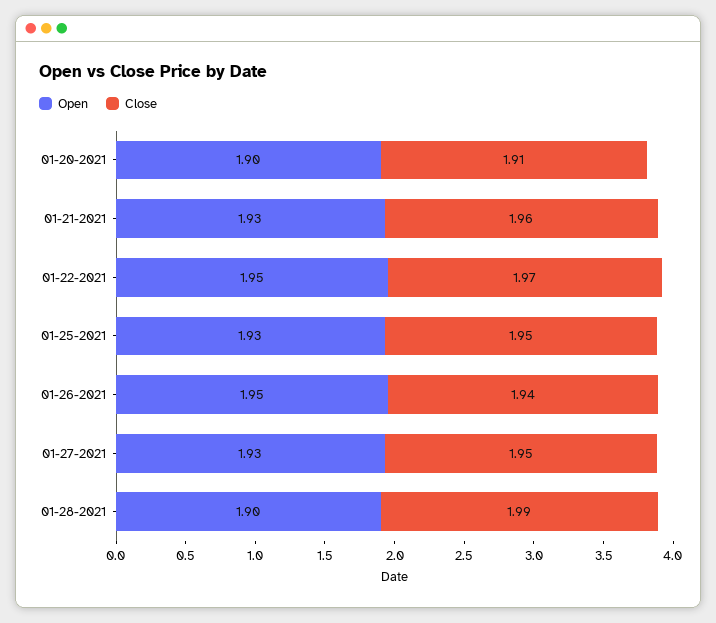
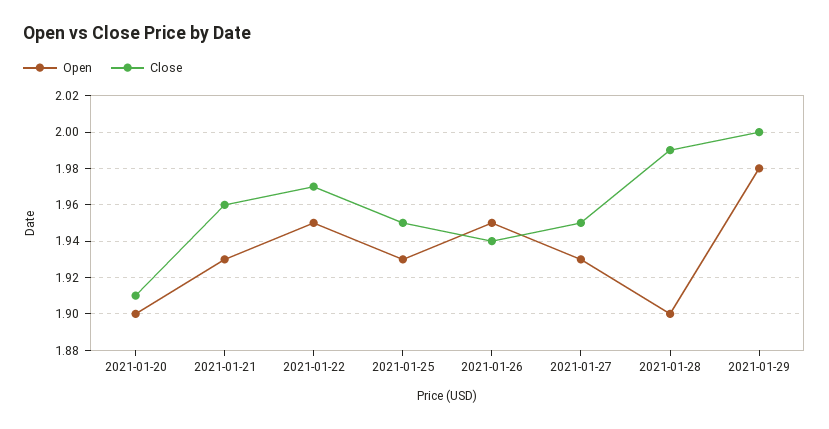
Open, 2021-01-29: none -> 1.98
Close, 2021-01-29: none -> 2

